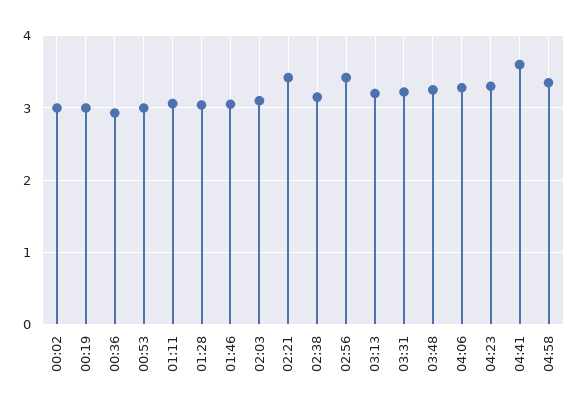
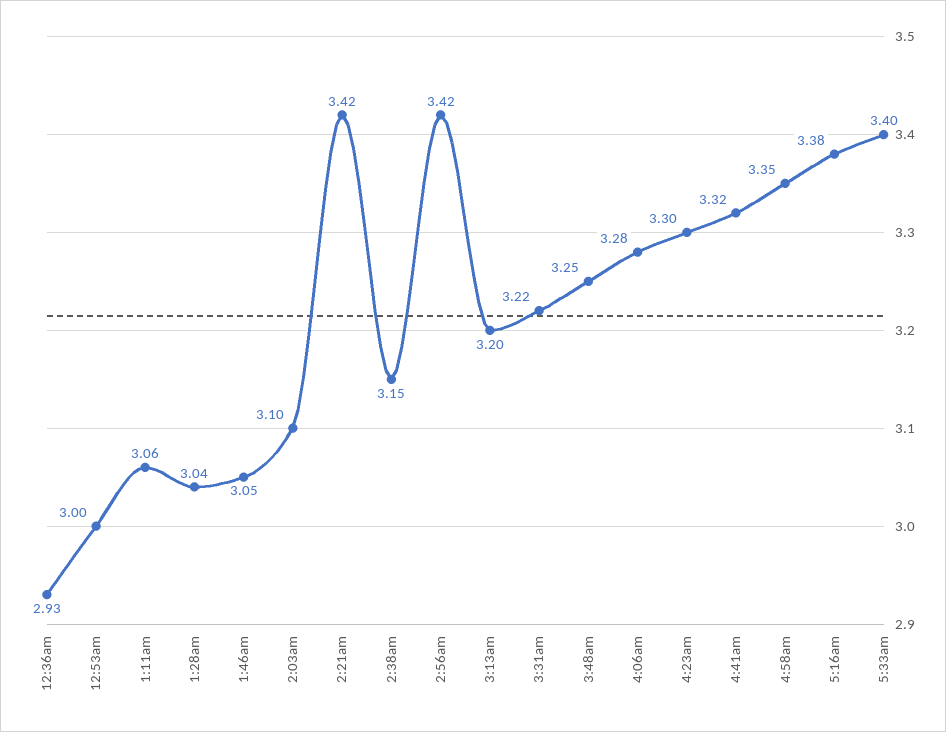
00:02: 3 -> none
00:19: 3 -> none
04:41: 3.6 -> 3.32
5:16am: none -> 3.38
5:33am: none -> 3.4

